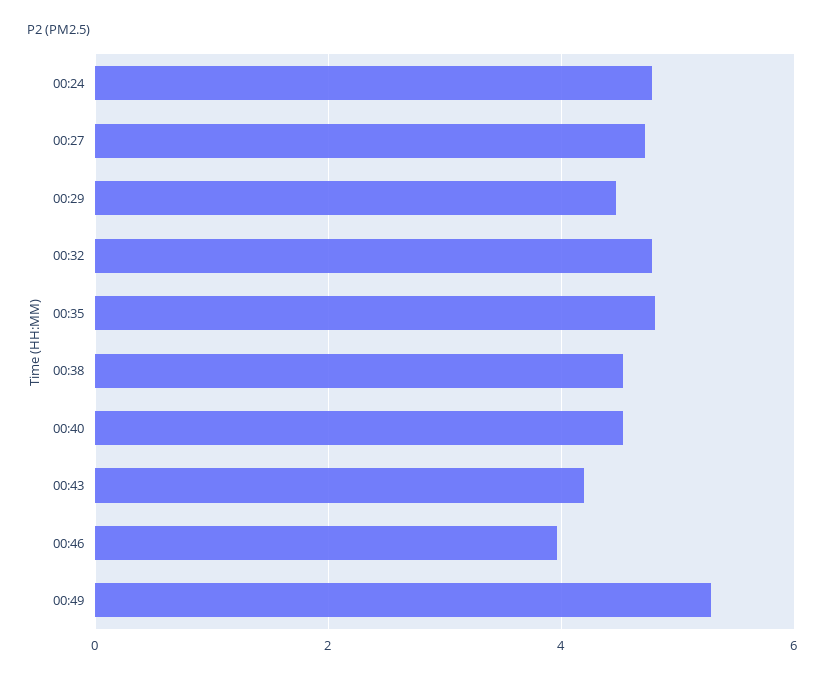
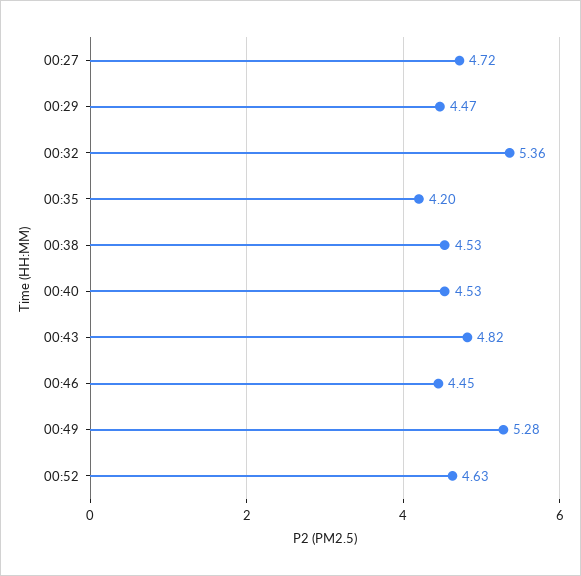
00:24: 4.8 -> none
00:32: 4.8 -> 5.36
00:35: 4.8 -> 4.2
00:43: 4.2 -> 4.82
00:46: 4 -> 4.45
00:52: none -> 4.63

